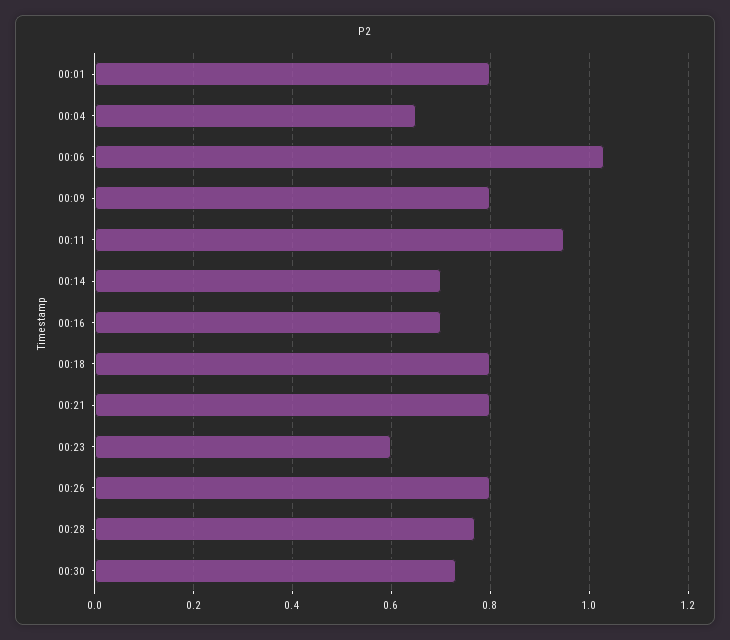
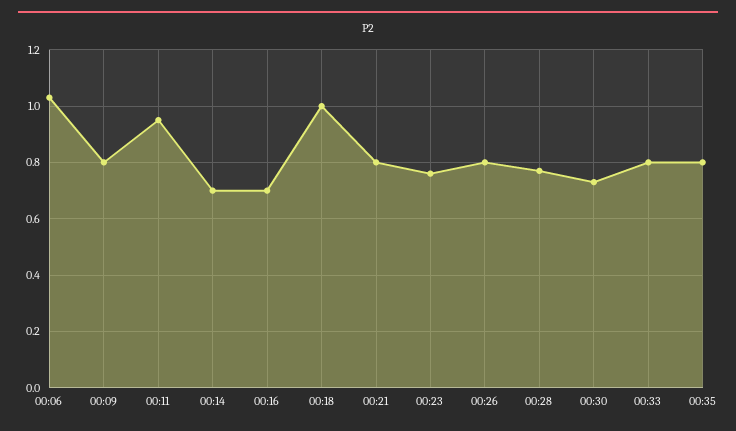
00:01: 0.8 -> none
00:04: 0.65 -> none
00:18: 0.8 -> 1
00:23: 0.6 -> 0.75
00:33: none -> 0.8
00:35: none -> 0.8

